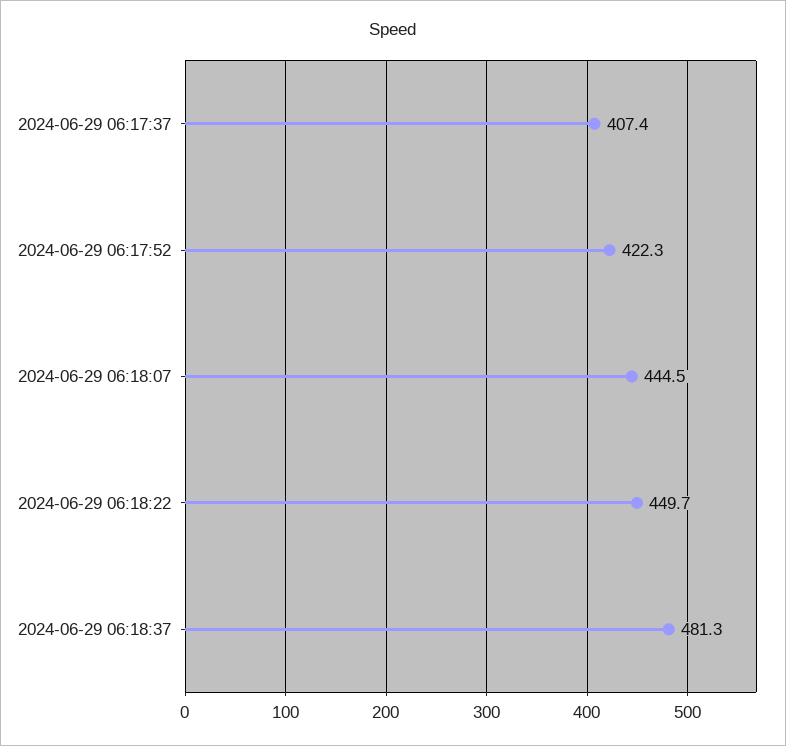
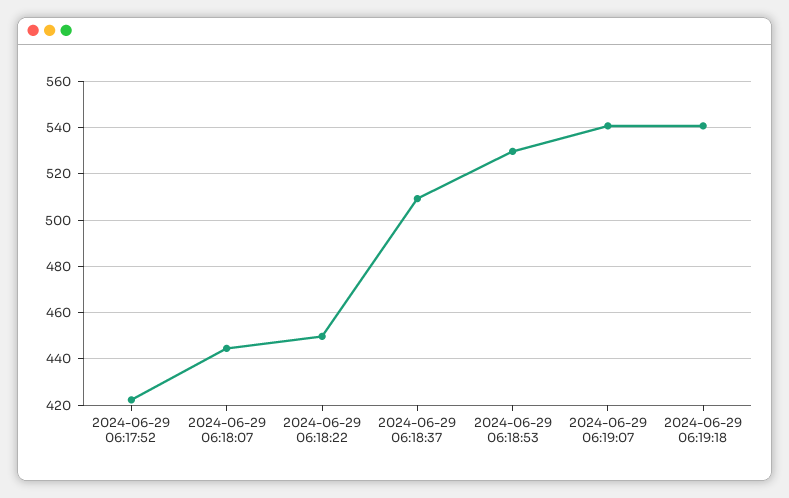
2024-06-29 06:17:37: 407.4 -> none
2024-06-29 06:18:37: 481.3 -> 510
2024-06-29 06:18:53: none -> 530
2024-06-29 06:19:07: none -> 540
2024-06-29 06:19:18: none -> 540

